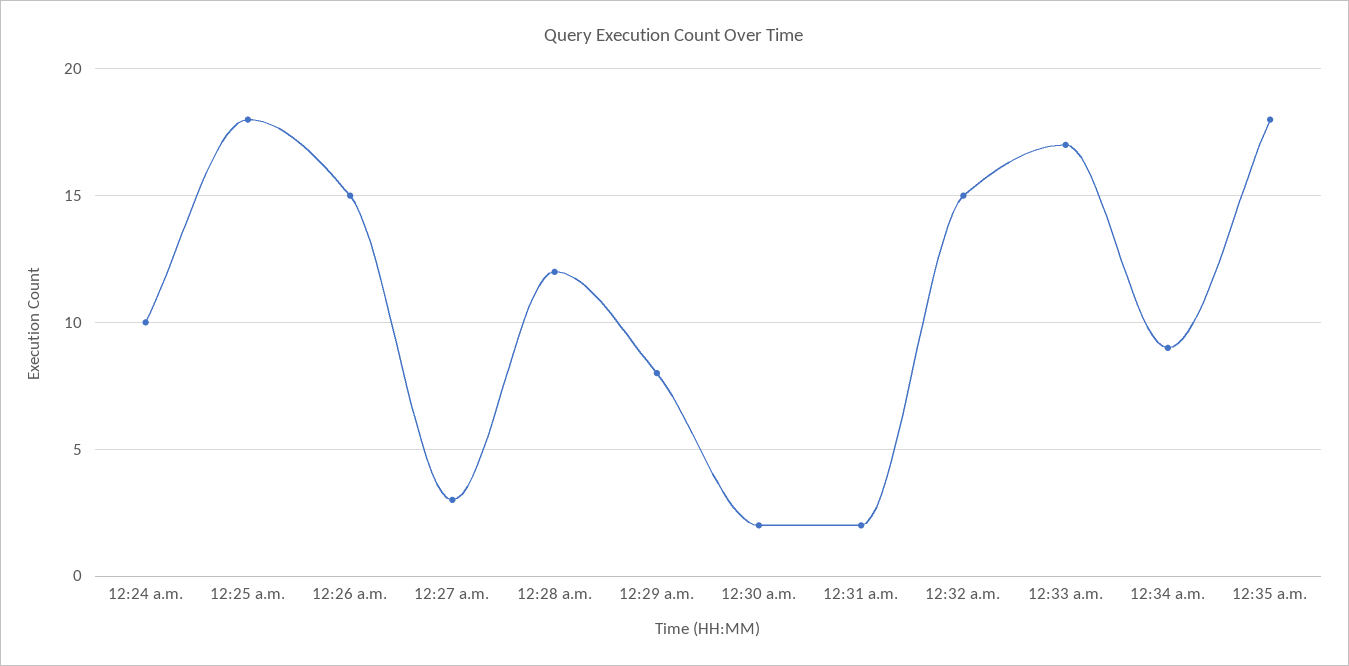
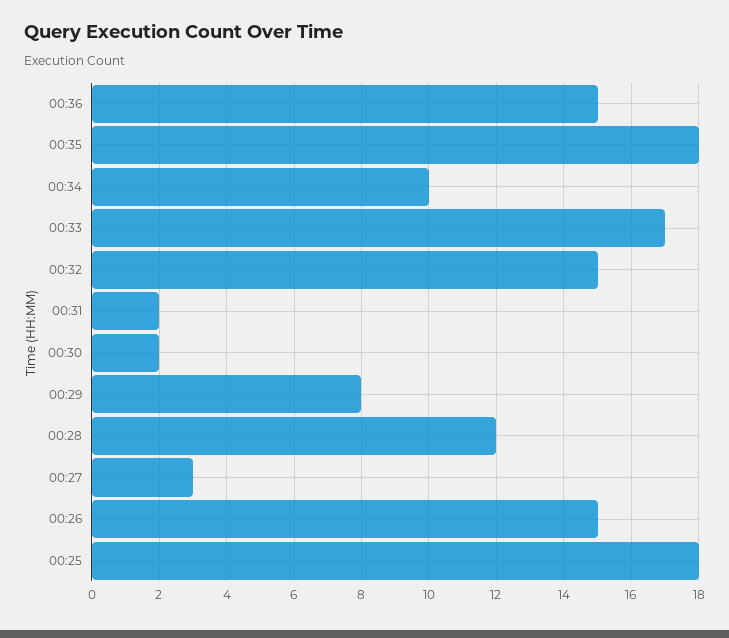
12:24 a.m.: 10 -> none
12:34 a.m.: 9 -> 10
00:36: none -> 15

